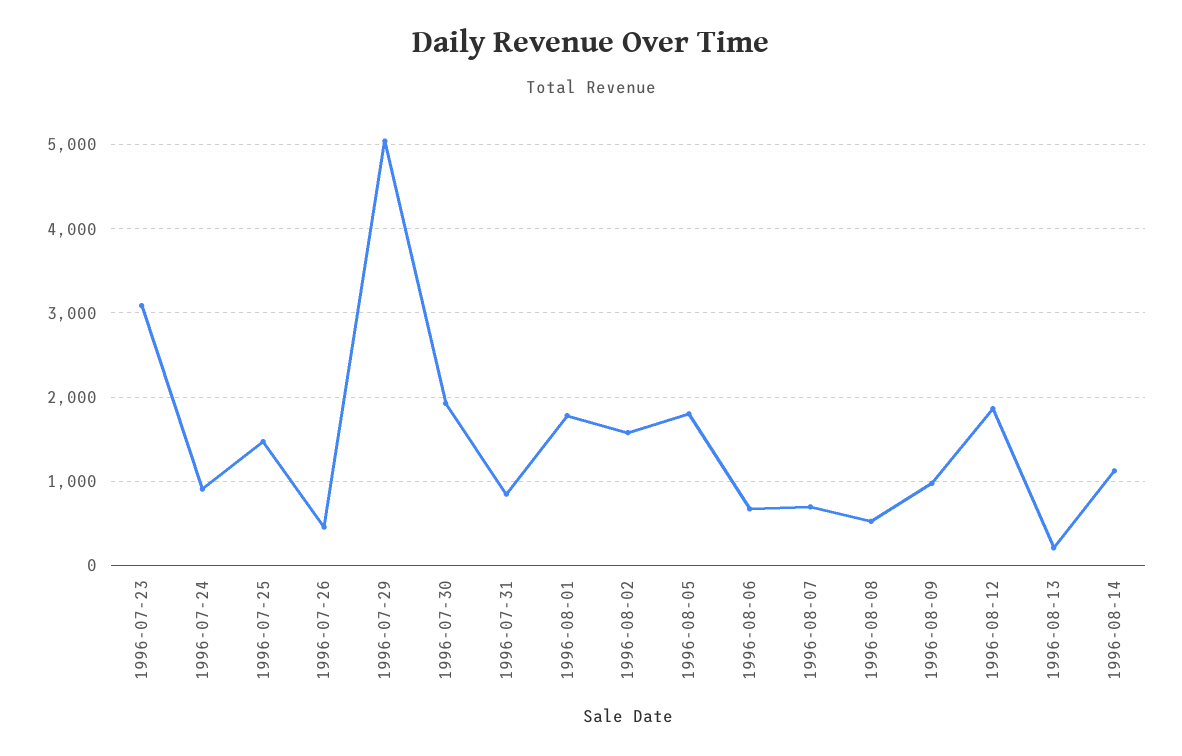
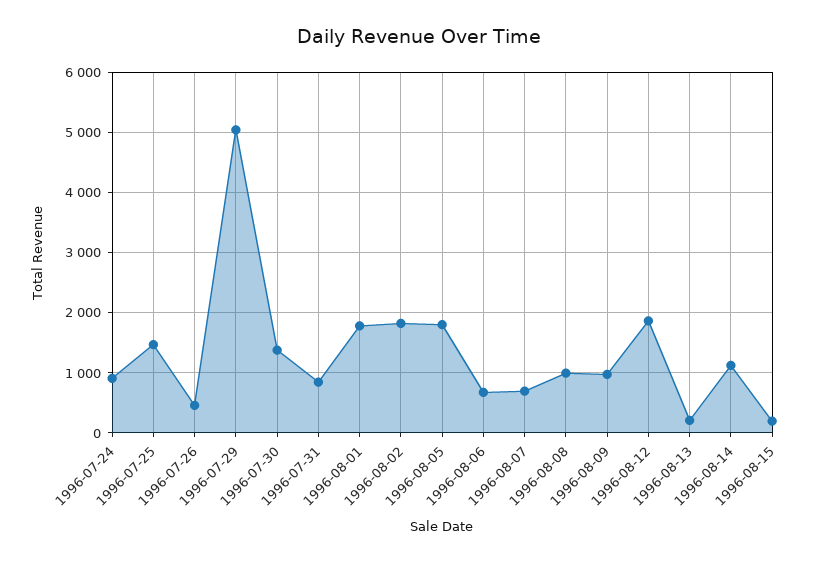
1996-07-23: 3100 -> none
1996-07-30: 1900 -> 1400
1996-08-02: 1600 -> 1800
1996-08-08: 500 -> 1000
1996-08-15: none -> 200

